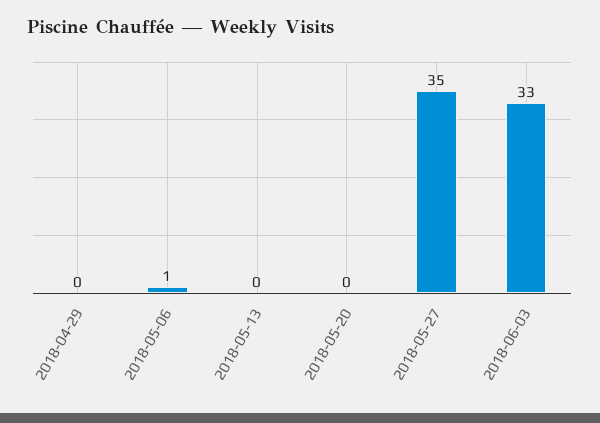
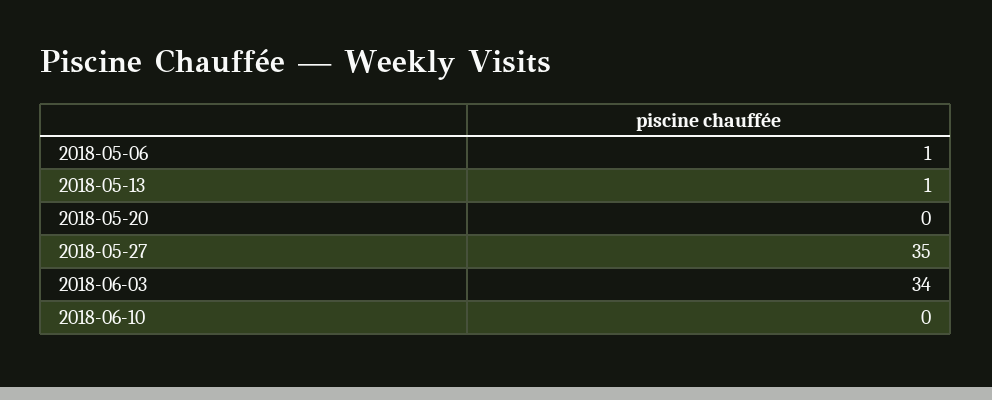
2018-04-29: 0 -> none
2018-05-13: 0 -> 1
2018-06-03: 33 -> 34
2018-06-10: none -> 0

